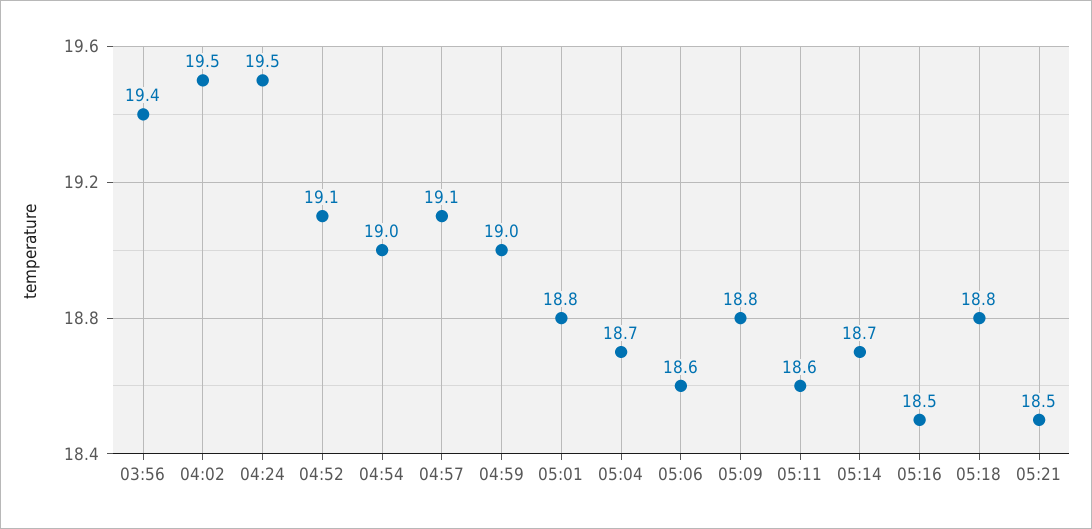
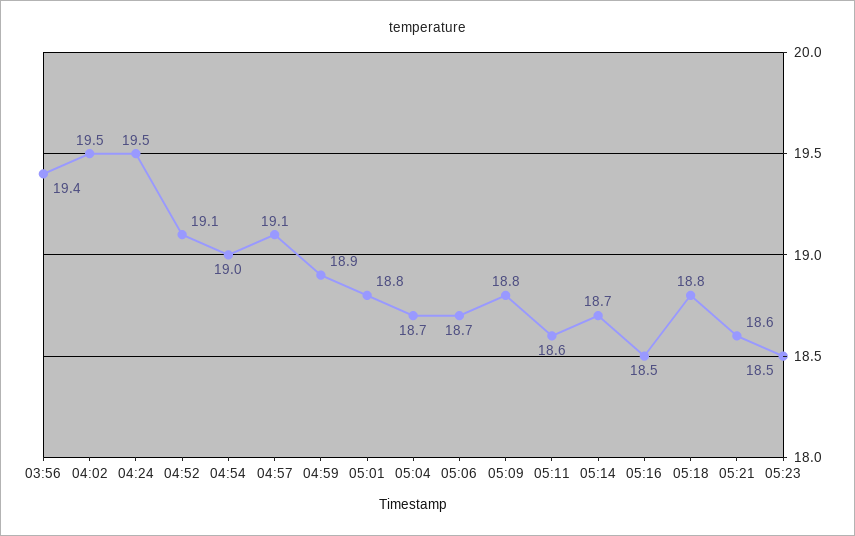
04:59: 19 -> 18.9
05:06: 18.6 -> 18.7
05:21: 18.5 -> 18.6
05:23: none -> 18.5

